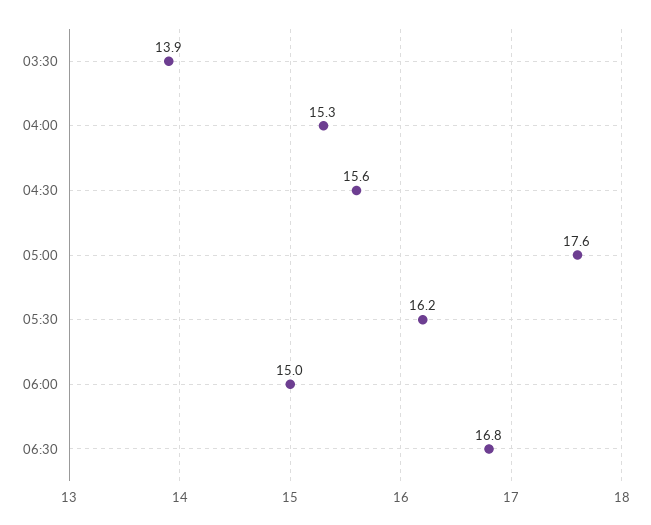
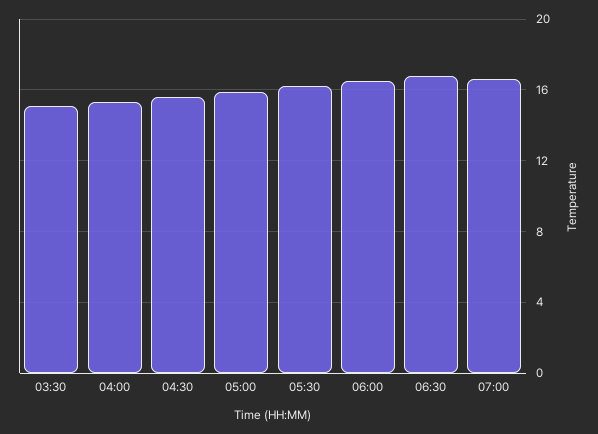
03:30: 13.9 -> 15
05:00: 17.6 -> 16
06:00: 15 -> 16.5
07:00: none -> 16.5

